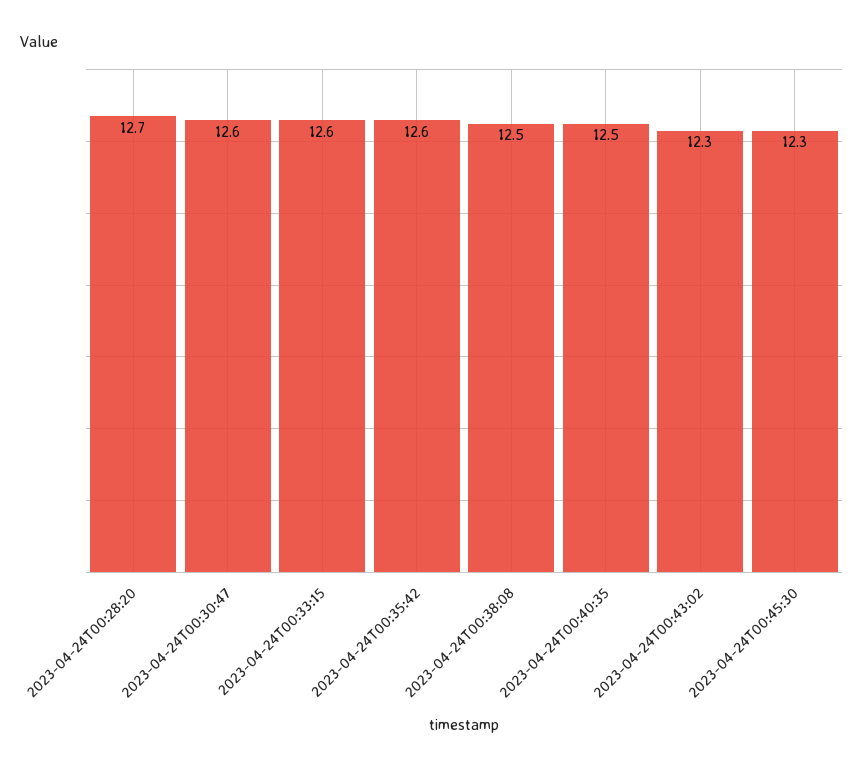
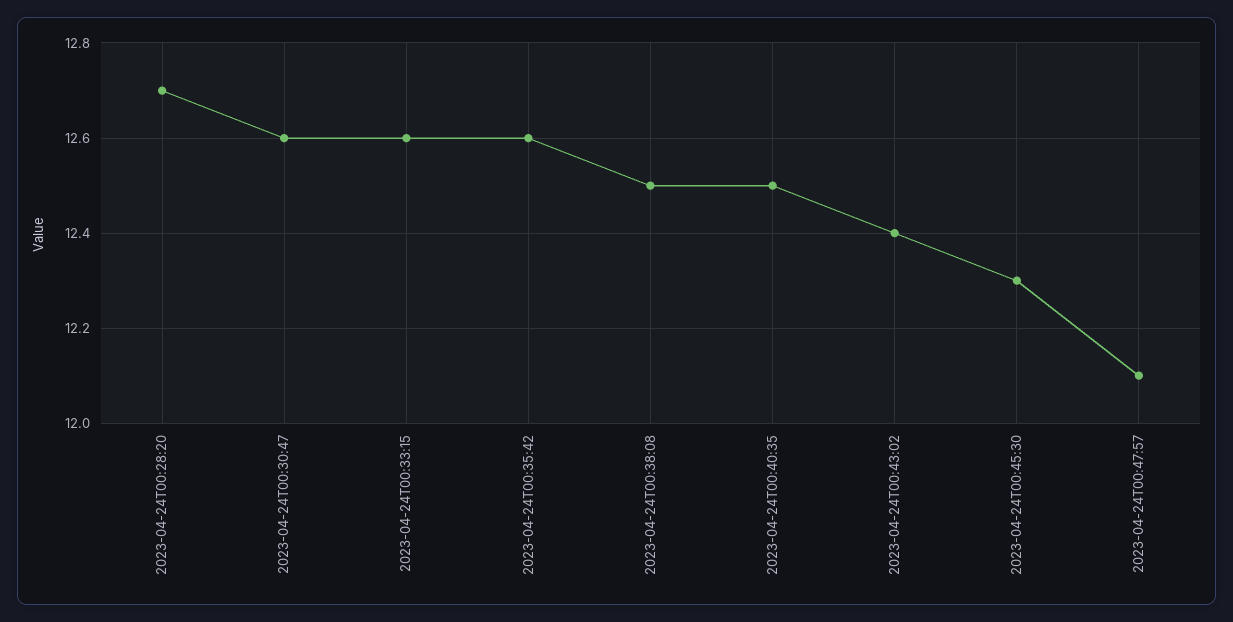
2023-04-24T00:43:02: 12.3 -> 12.4
2023-04-24T00:47:57: none -> 12.1

